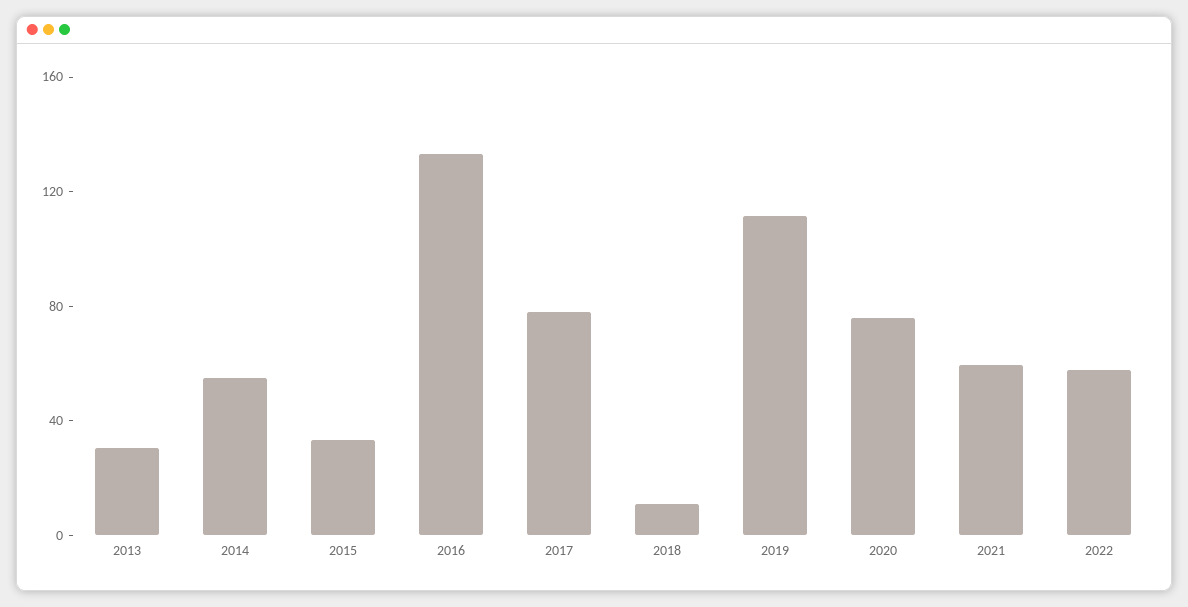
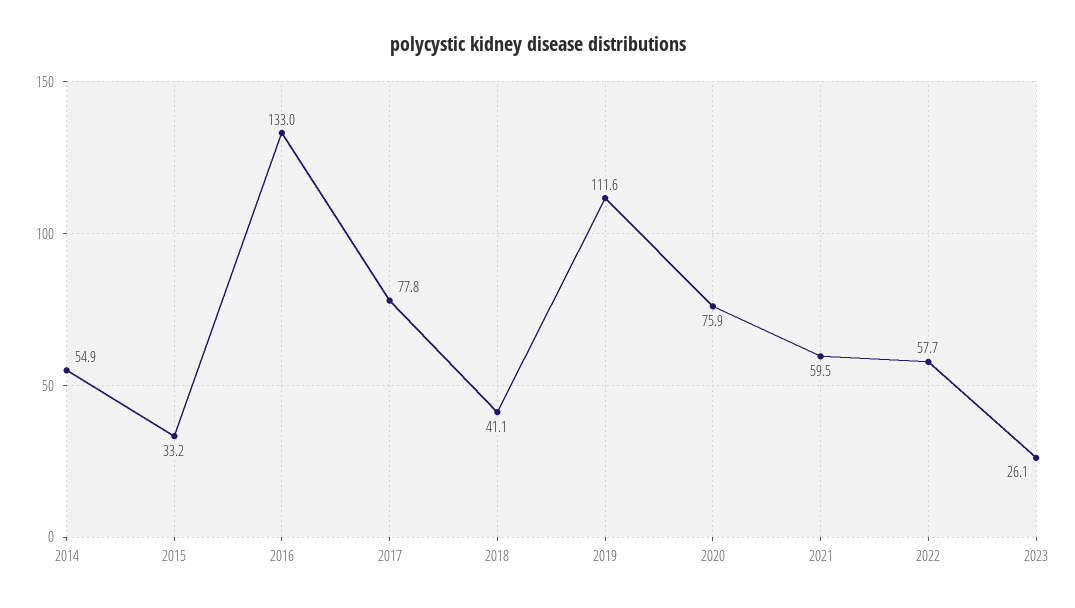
2013: 30 -> none
2018: 10 -> 41.1
2023: none -> 26.1

